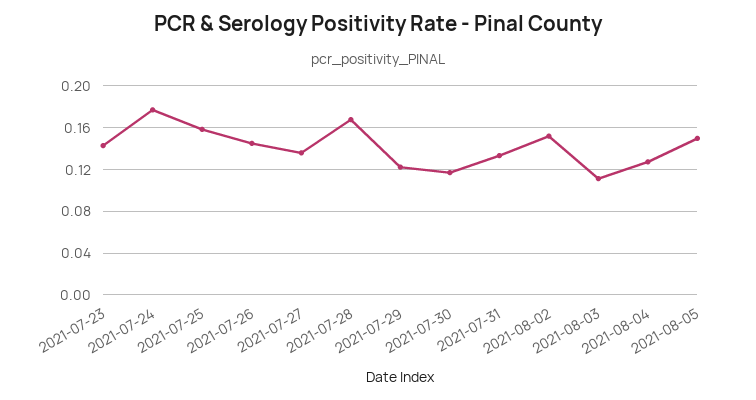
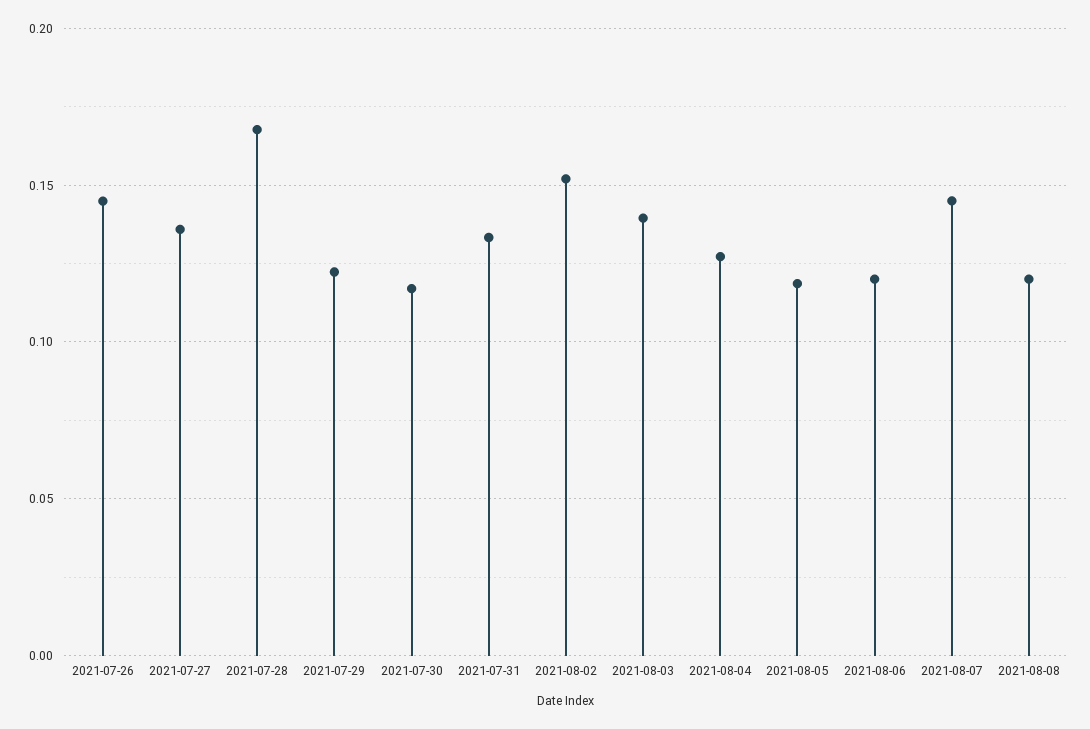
2021-07-23: 0.14 -> none
2021-07-24: 0.18 -> none
2021-07-25: 0.16 -> none
2021-08-03: 0.11 -> 0.14
2021-08-05: 0.15 -> 0.12
2021-08-06: none -> 0.12
2021-08-07: none -> 0.145
2021-08-08: none -> 0.12

